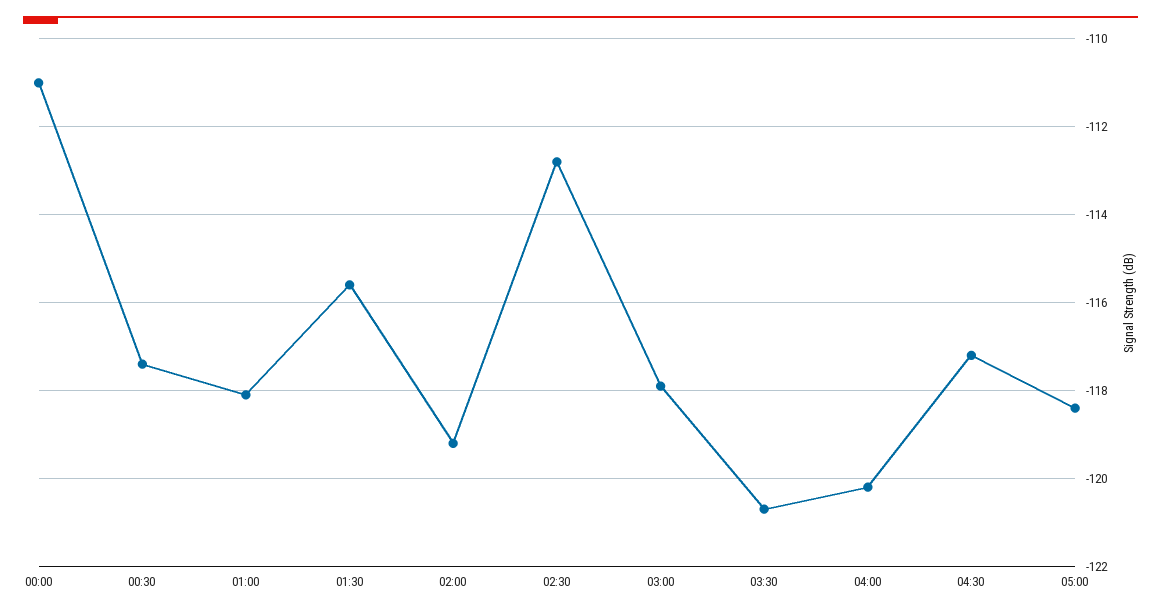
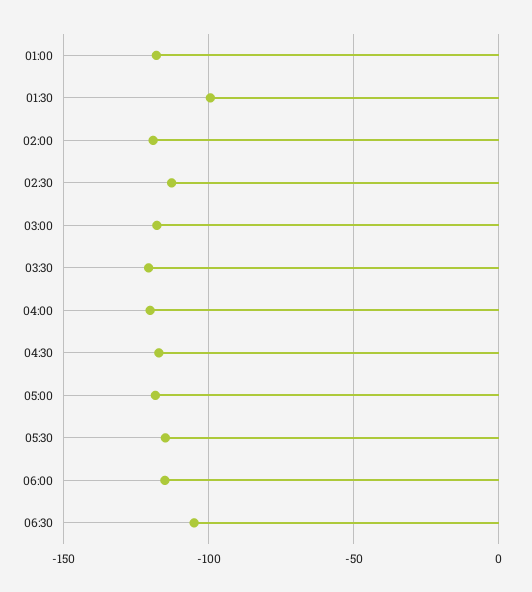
00:00: -111 -> none
00:30: -117.5 -> none
01:30: -115.5 -> -100
05:30: none -> -115
06:00: none -> -115
06:30: none -> -105

